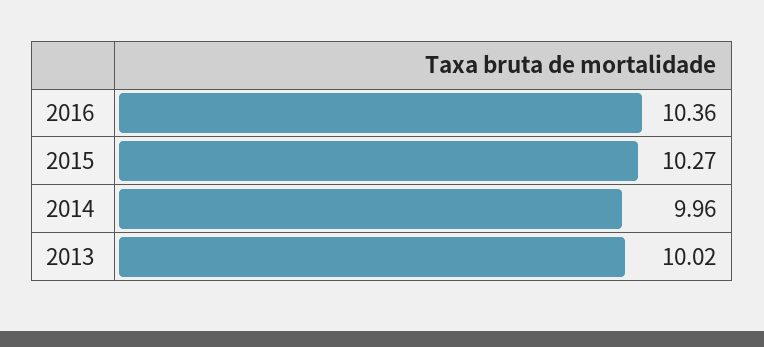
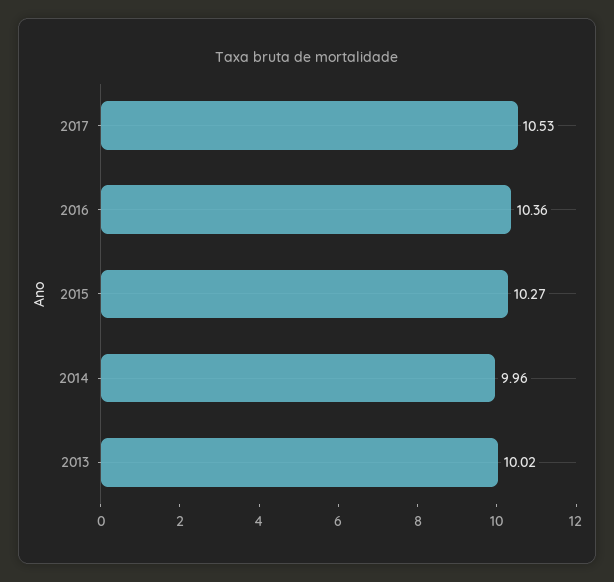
2017: none -> 10.53

